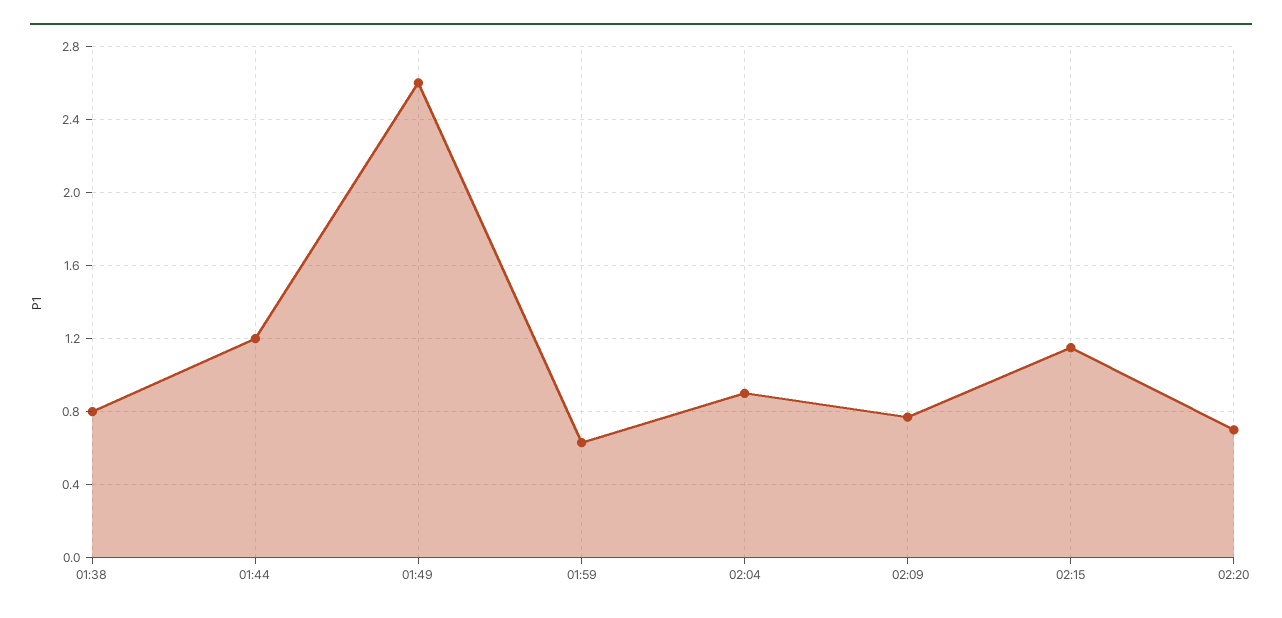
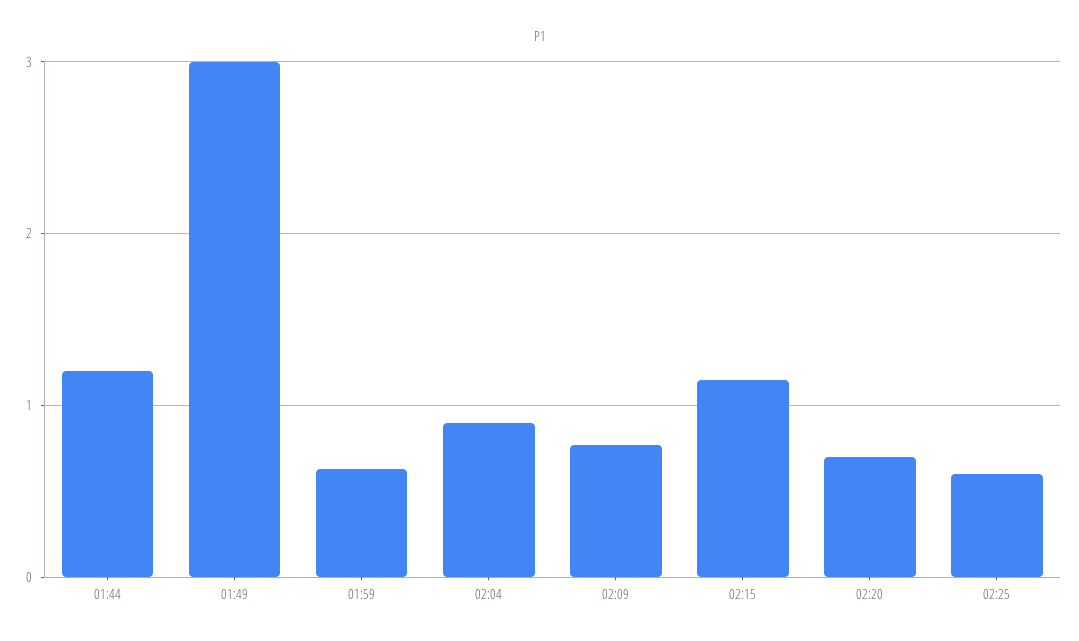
01:38: 0.8 -> none
01:49: 2.6 -> 3
02:25: none -> 0.6

